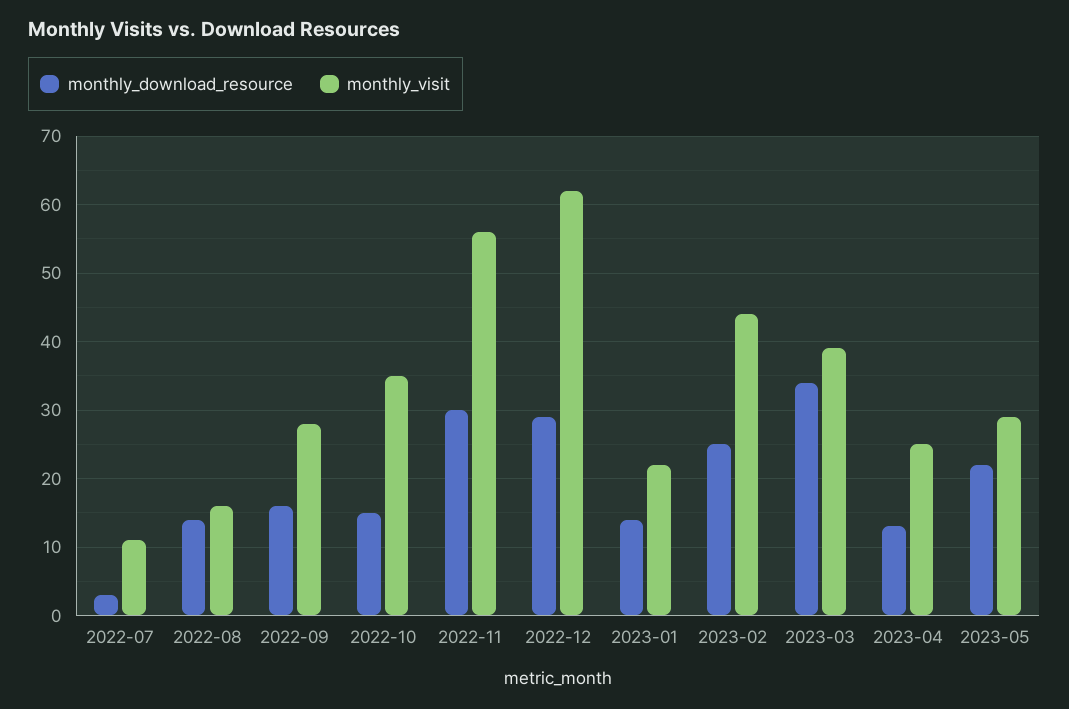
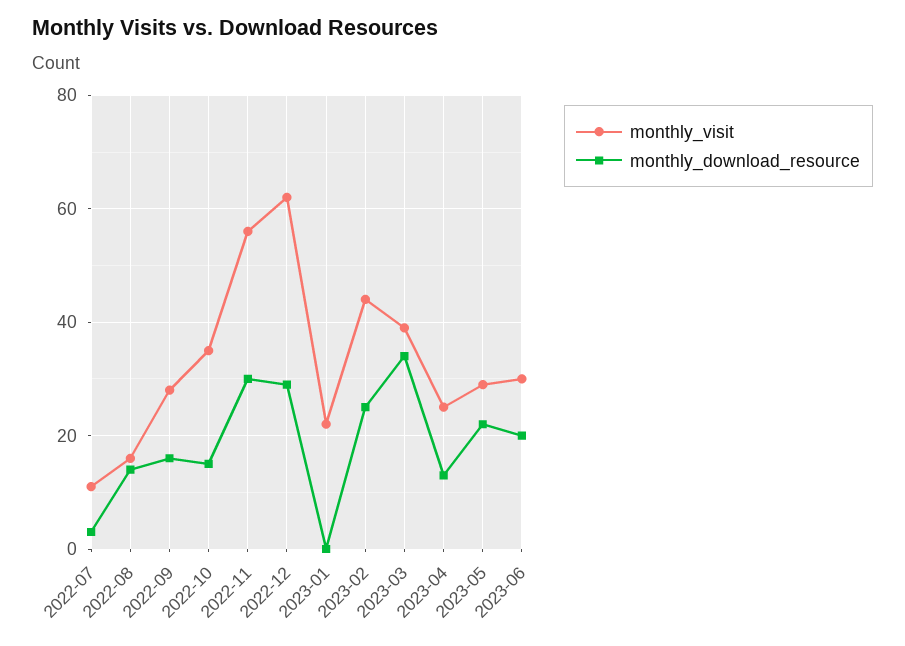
monthly_download_resource, 2023-01: 14 -> 0
monthly_visit, 2023-06: none -> 30
monthly_download_resource, 2023-06: none -> 20

